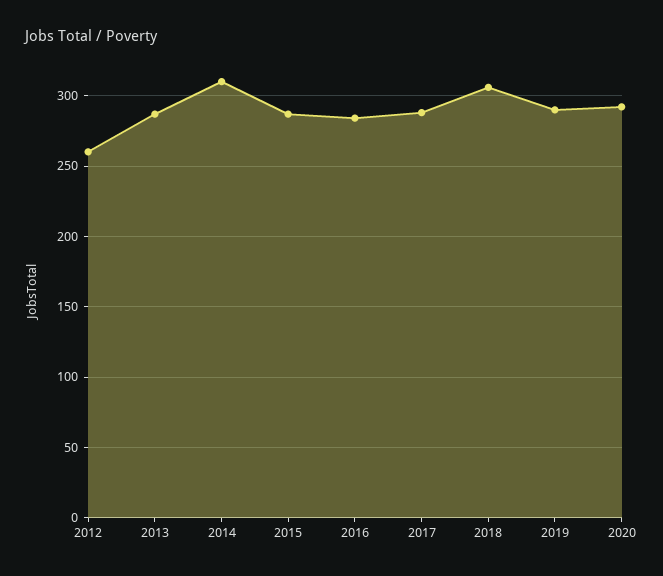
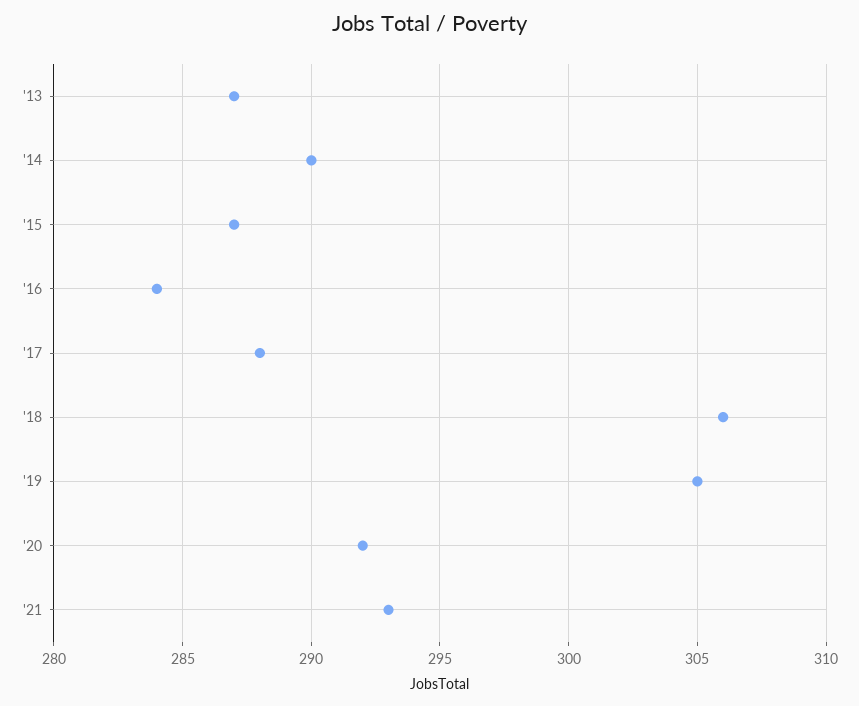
2012: 260 -> none
2014: 310 -> 290
2019: 290 -> 305
'21: none -> 293

